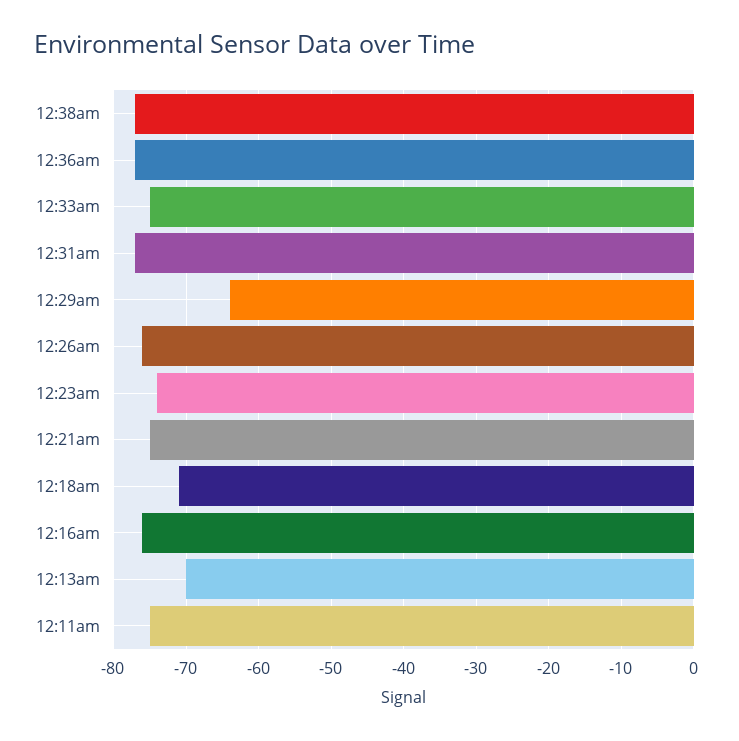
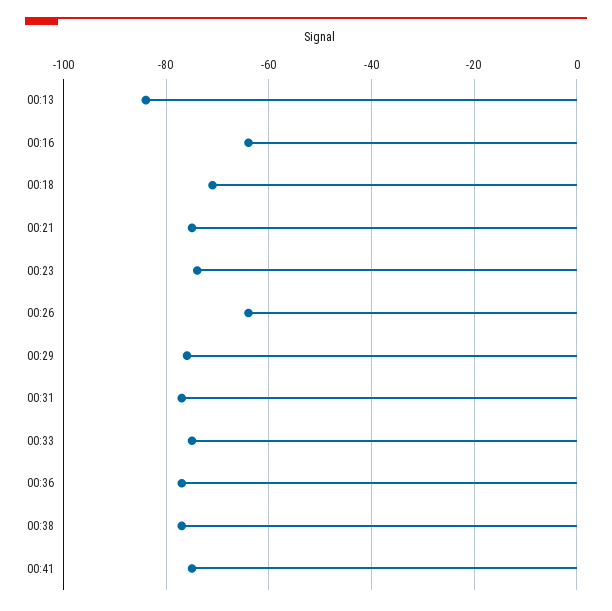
12:29am: -64 -> -75
12:26am: -76 -> -65
12:16am: -76 -> -65
12:13am: -70 -> -85
12:11am: -75 -> none
00:41: none -> -75

